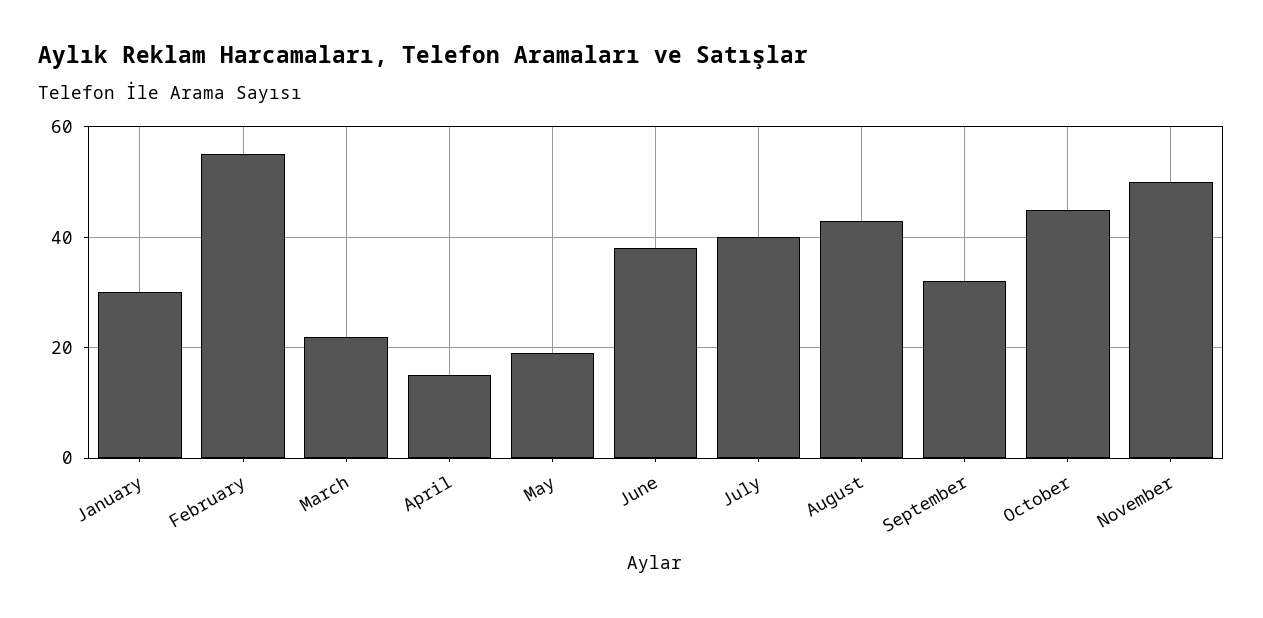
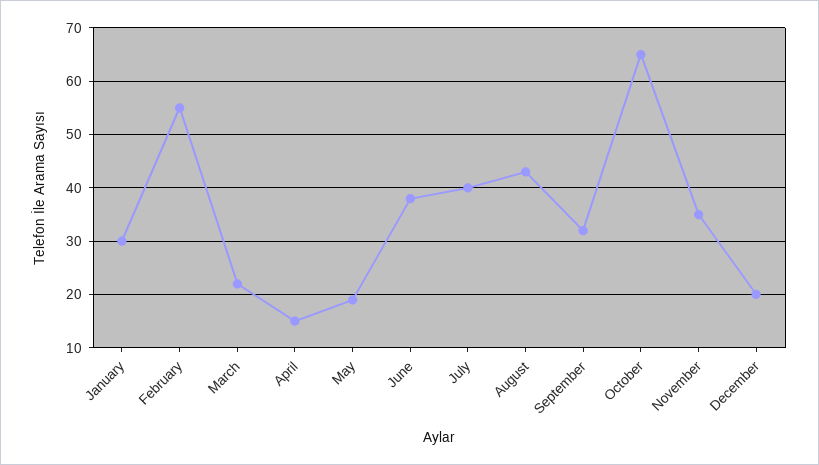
October: 45 -> 65
November: 50 -> 35
December: none -> 20

